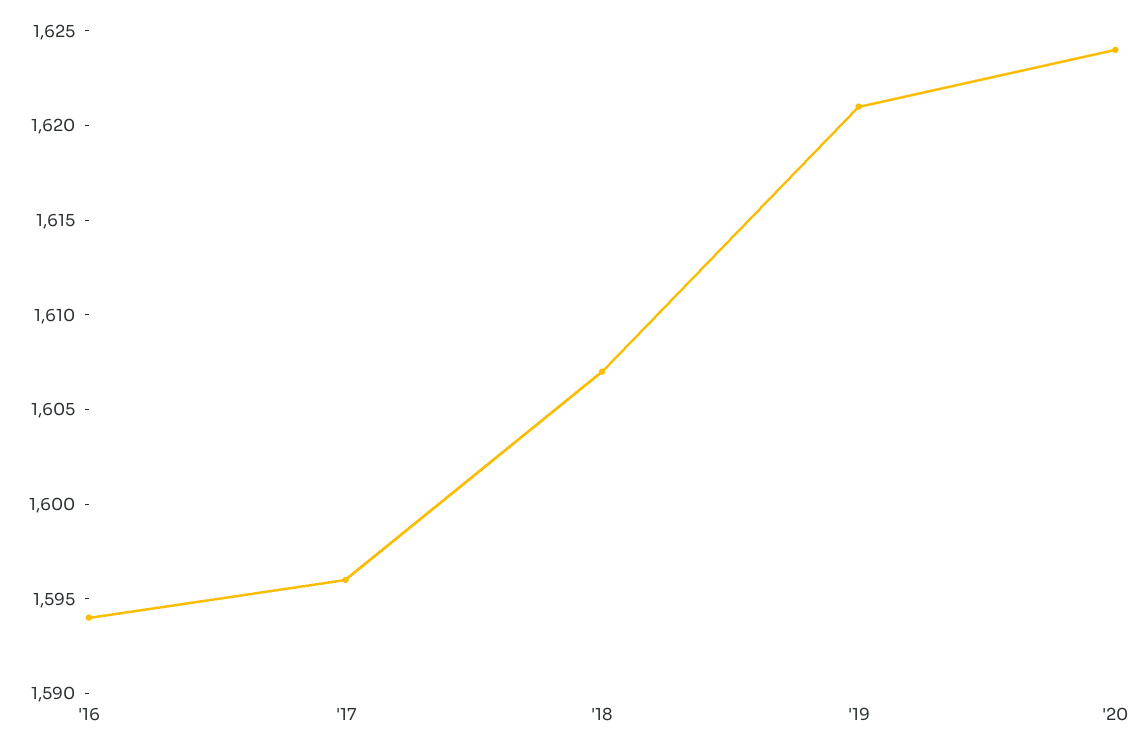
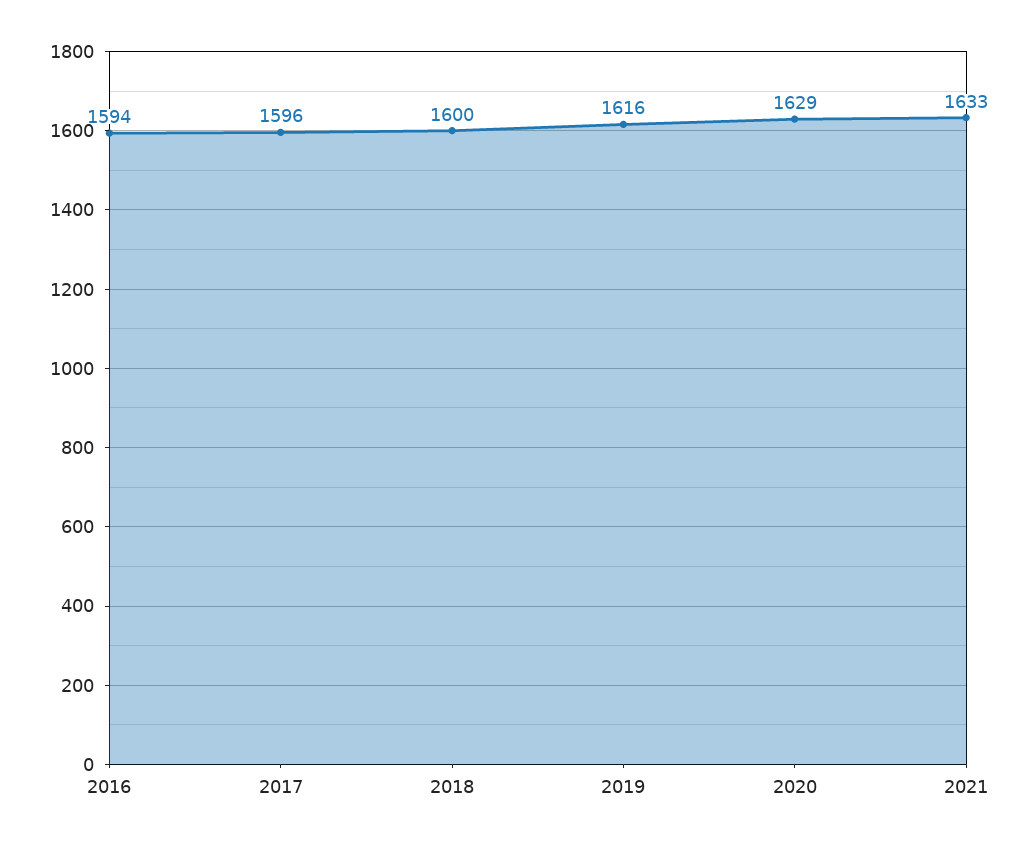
'18: 1607 -> 1600
'19: 1621 -> 1616
'20: 1624 -> 1629
2021: none -> 1633

